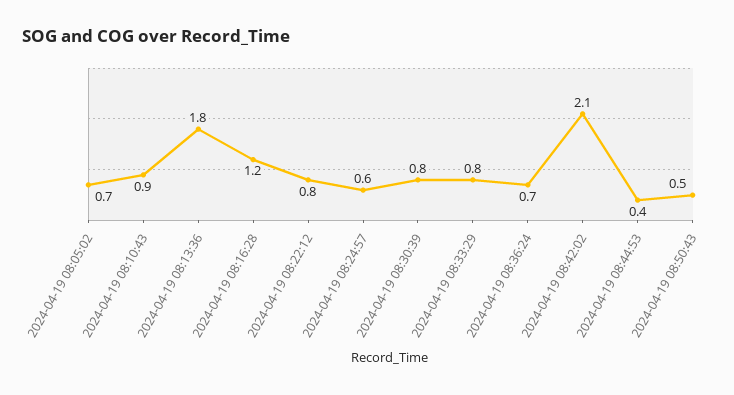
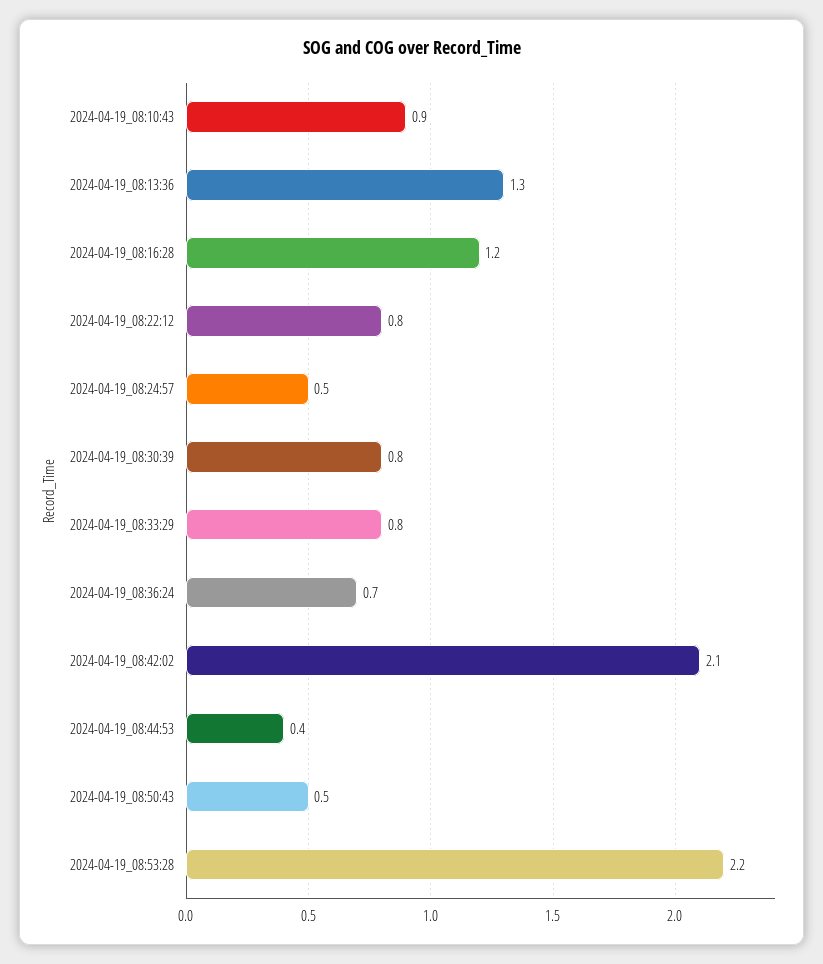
2024-04-19 08:05:02: 0.7 -> none
2024-04-19 08:13:36: 1.8 -> 1.3
2024-04-19 08:24:57: 0.6 -> 0.5
2024-04-19_08:53:28: none -> 2.2

